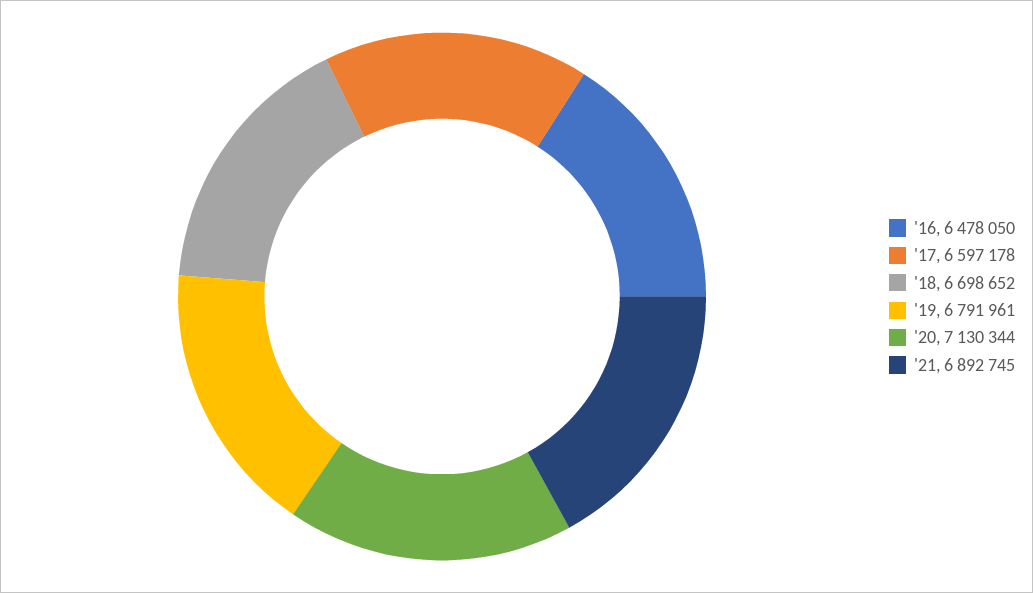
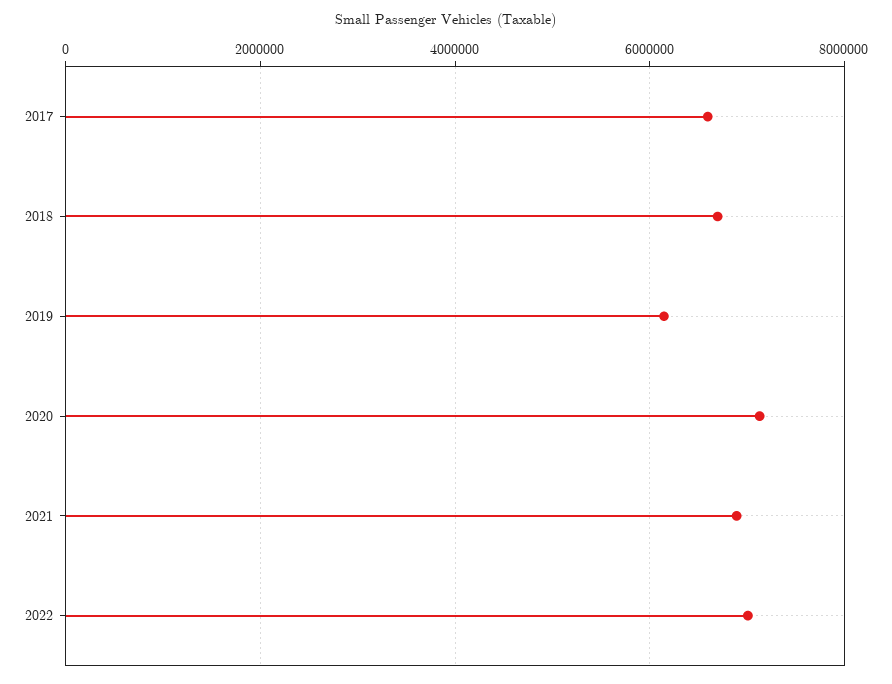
'16: 6478050 -> none
'19: 6791961 -> 6200000
2022: none -> 7000000

